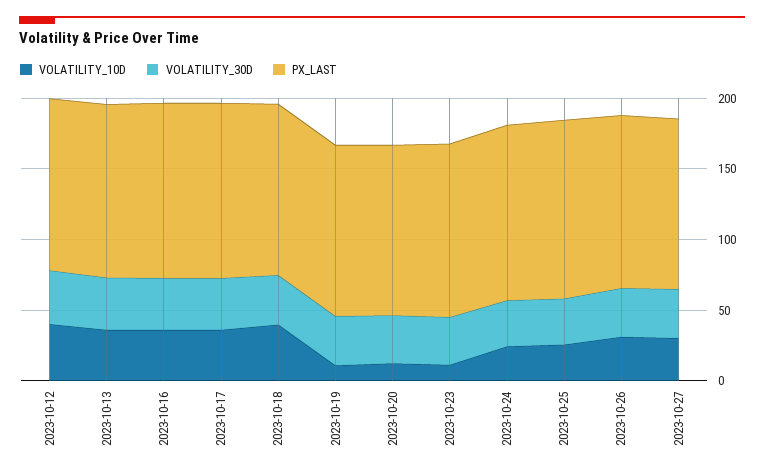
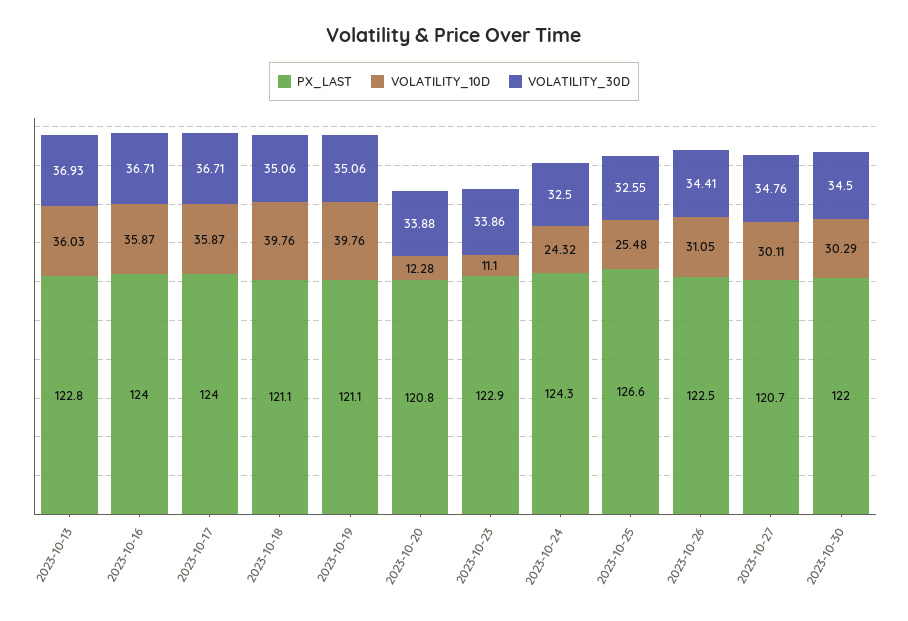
VOLATILITY_10D, 2023-10-12: 40 -> none
VOLATILITY_30D, 2023-10-12: 40 -> none
PX_LAST, 2023-10-12: 120 -> none
VOLATILITY_10D, 2023-10-19: 10 -> 39.76
PX_LAST, 2023-10-30: none -> 122
VOLATILITY_10D, 2023-10-30: none -> 30.29
VOLATILITY_30D, 2023-10-30: none -> 34.5

